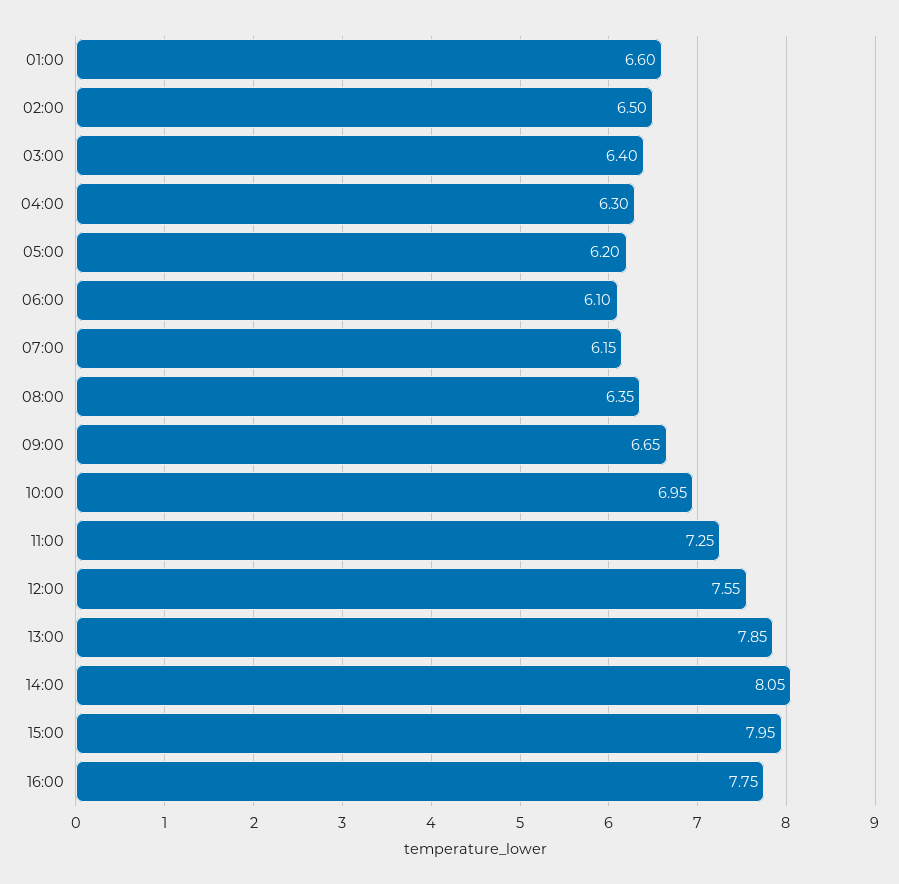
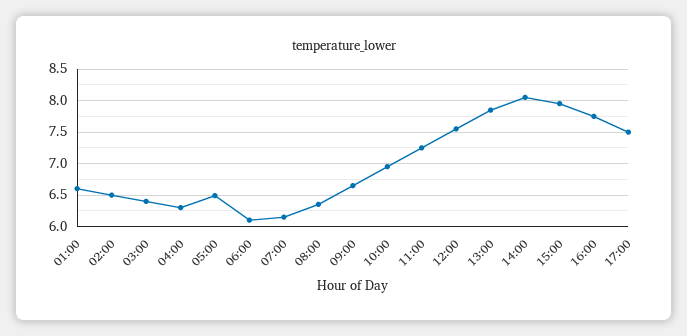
05:00: 6.2 -> 6.5
17:00: none -> 7.5

